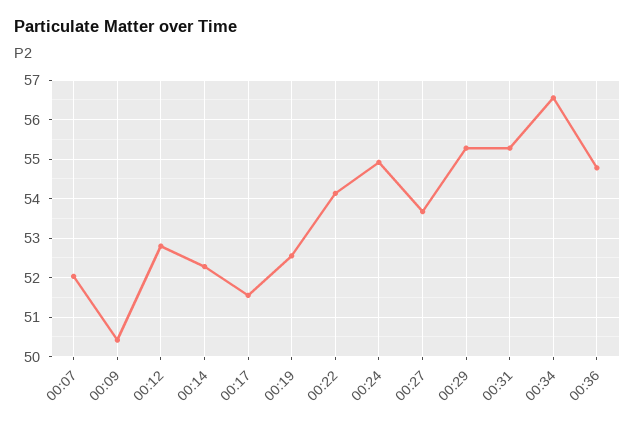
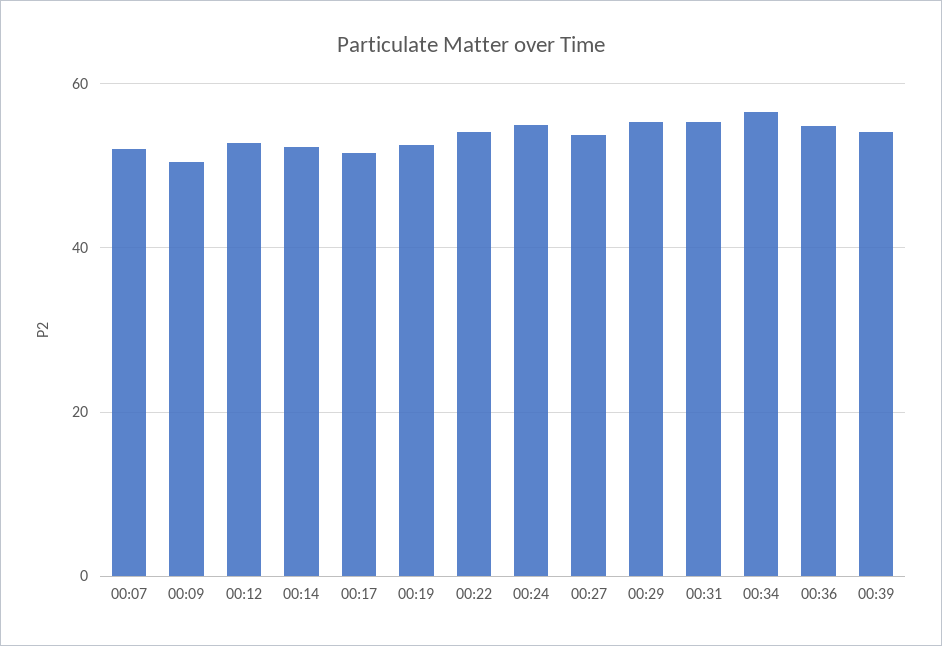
00:39: none -> 54

